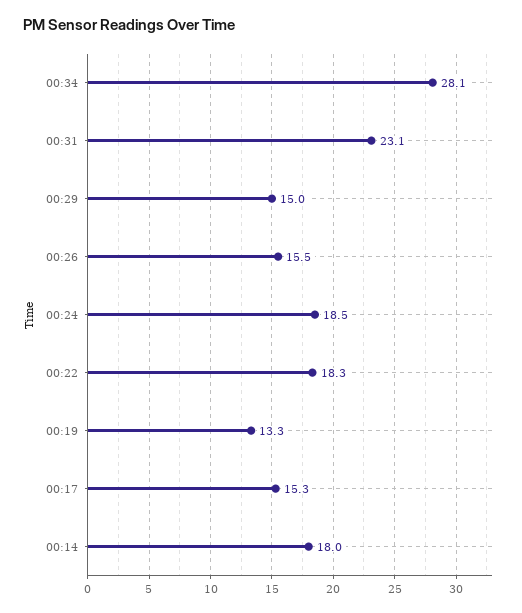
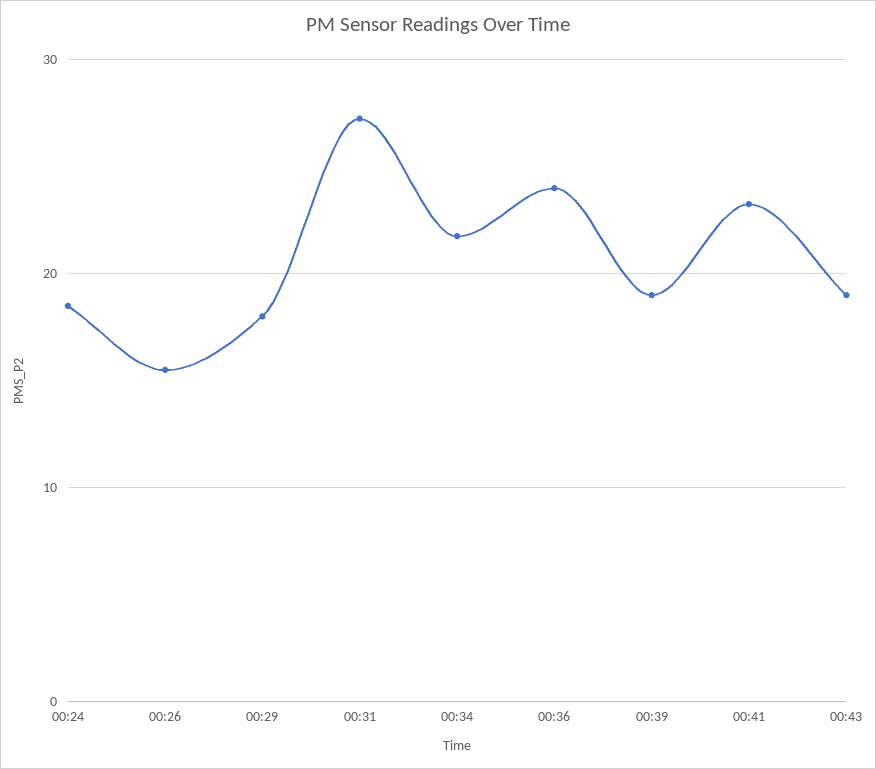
00:34: 28.1 -> 22
00:31: 23.1 -> 27
00:29: 15 -> 18
00:22: 18.3 -> none
00:19: 13.3 -> none
00:17: 15.3 -> none
00:14: 18 -> none
00:36: none -> 24
00:39: none -> 19
00:41: none -> 23
00:43: none -> 19

